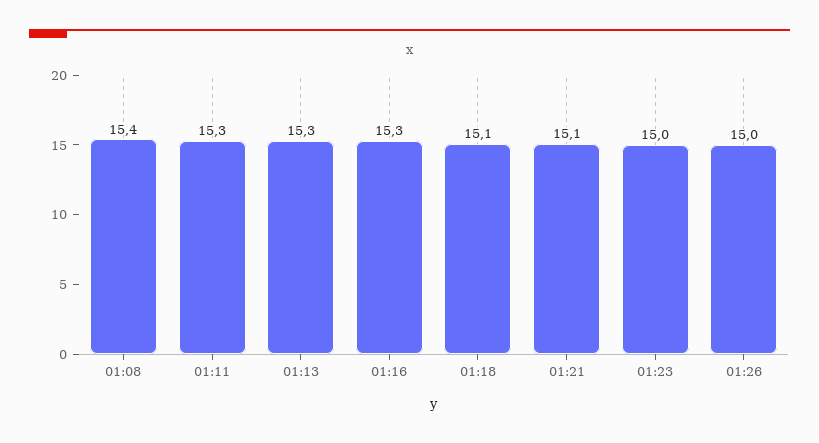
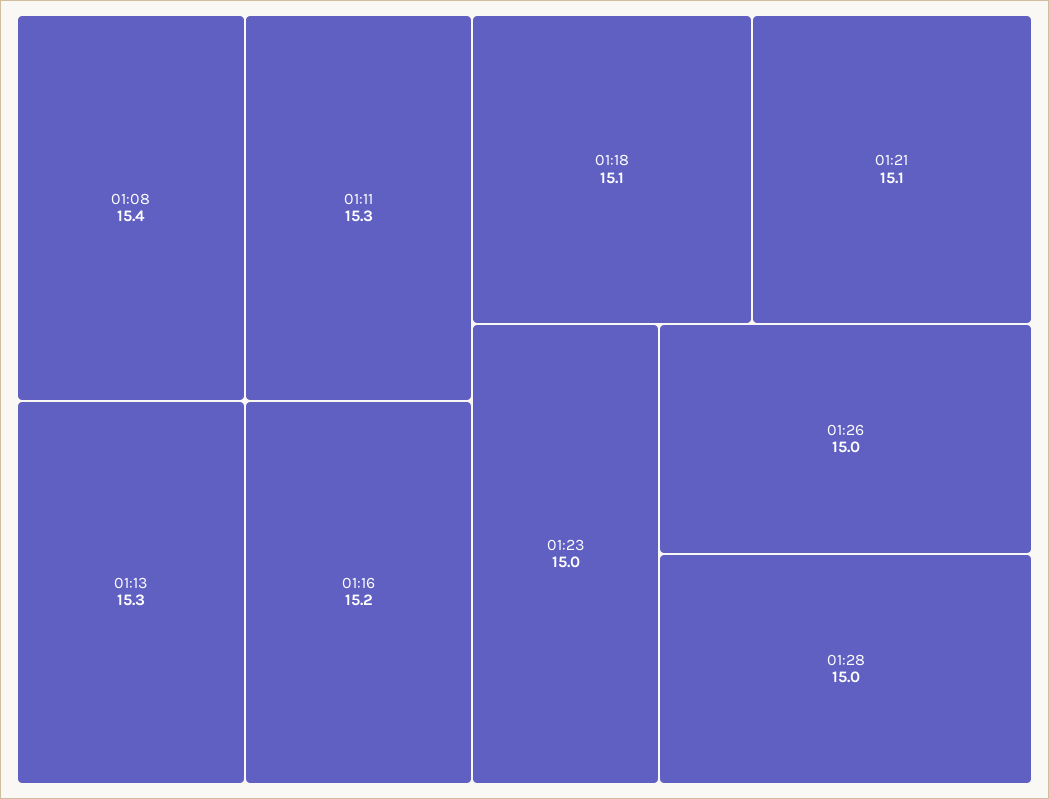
01:16: 15.3 -> 15.2
01:28: none -> 15

